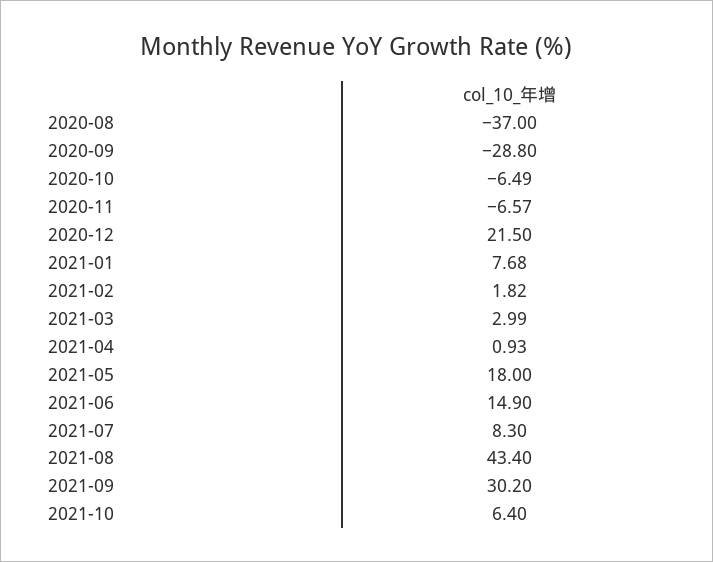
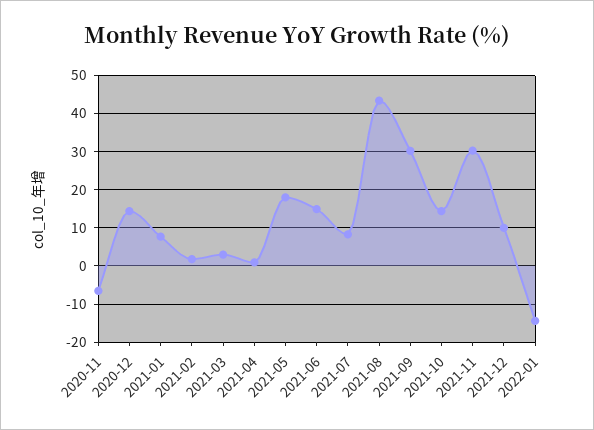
2020-08: -37 -> none
2020-09: -28.8 -> none
2020-10: -6.49 -> none
2020-12: 21.5 -> 14
2021-10: 6.4 -> 14
2021-11: none -> 30
2021-12: none -> 10
2022-01: none -> -14

